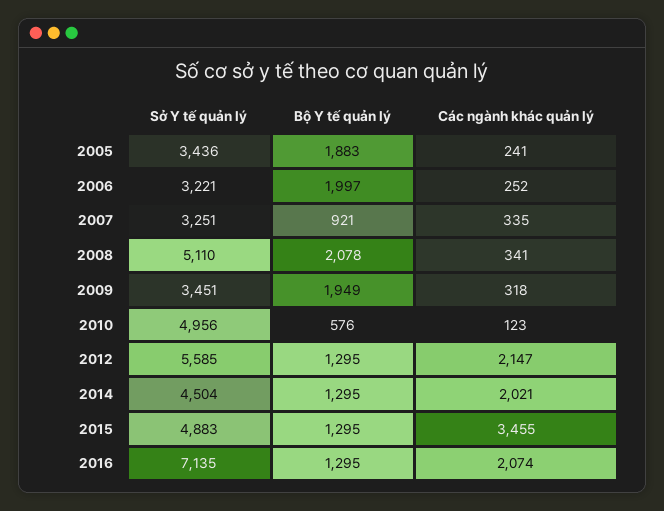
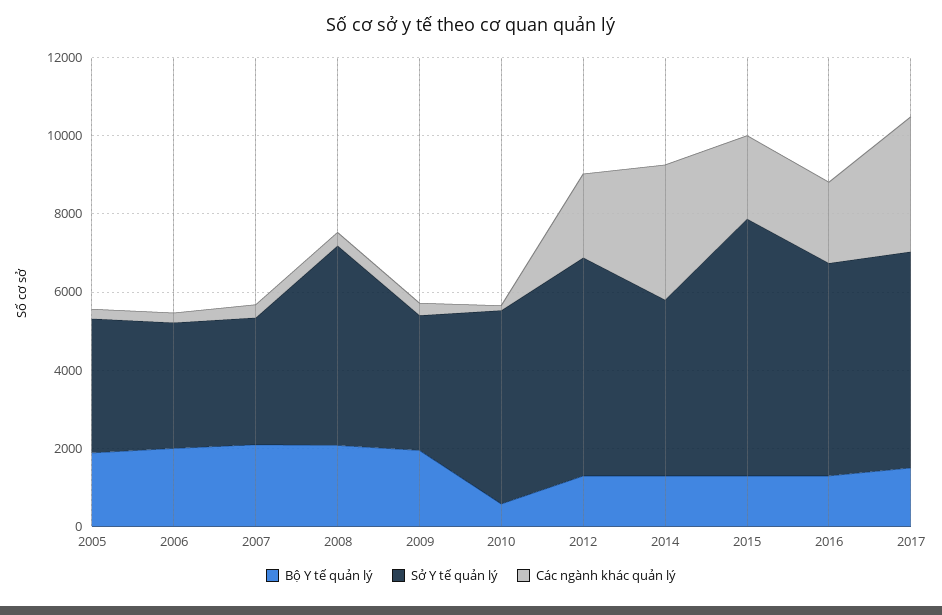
Bộ Y tế quản lý, 2007: 921 -> 2000
Các ngành khác quản lý, 2014: 2021 -> 3500
Sở Y tế quản lý, 2015: 4883 -> 6500
Các ngành khác quản lý, 2015: 3455 -> 2000
Sở Y tế quản lý, 2016: 7135 -> 5500
Bộ Y tế quản lý, 2017: none -> 1500
Sở Y tế quản lý, 2017: none -> 5500
Các ngành khác quản lý, 2017: none -> 3500

